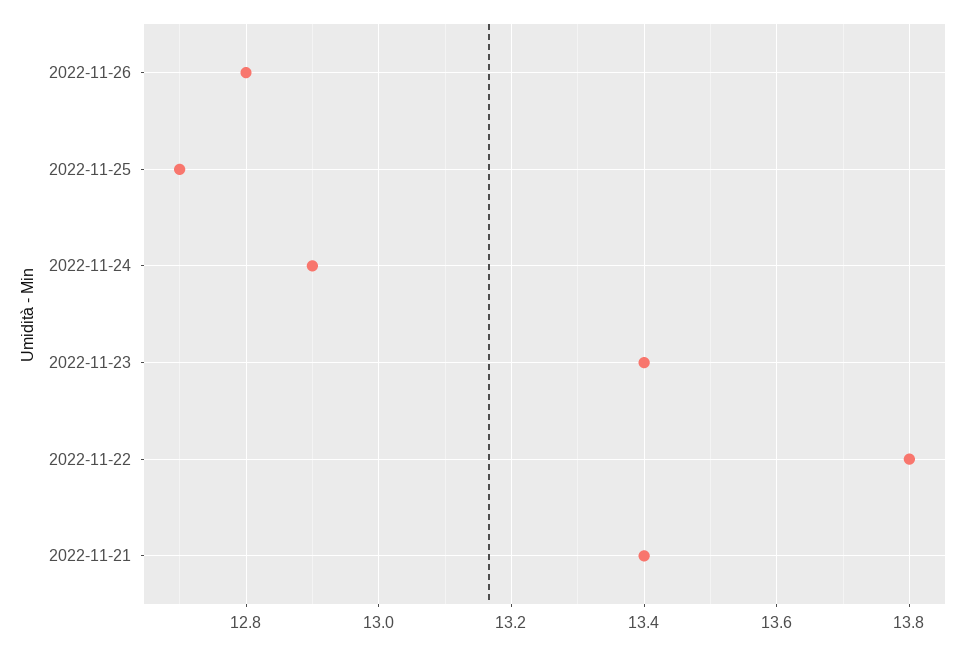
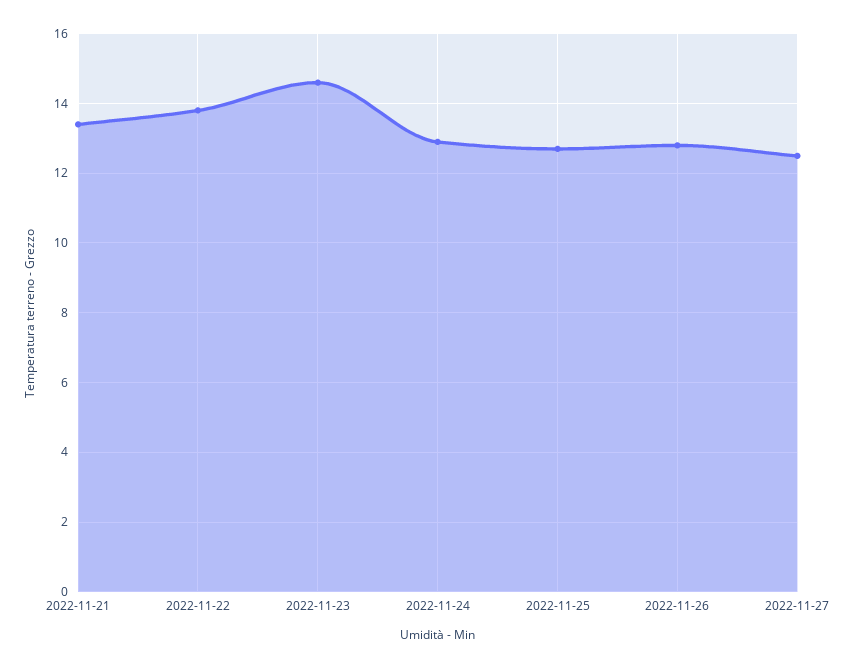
2022-11-23: 13.4 -> 14.5
2022-11-27: none -> 12.5

